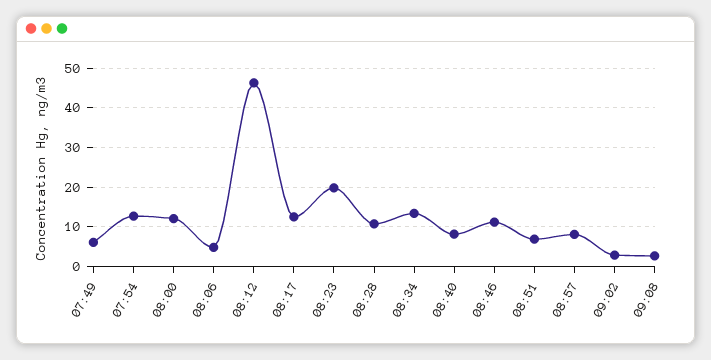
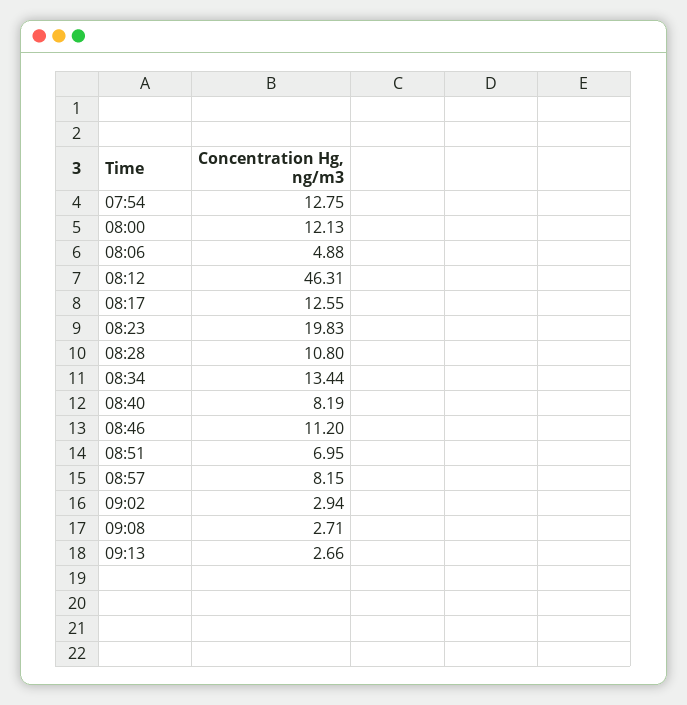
07:49: 6 -> none
09:13: none -> 2.66

